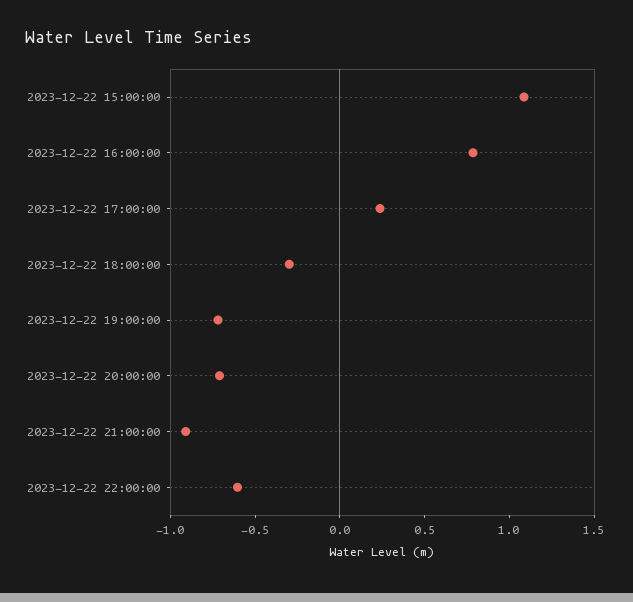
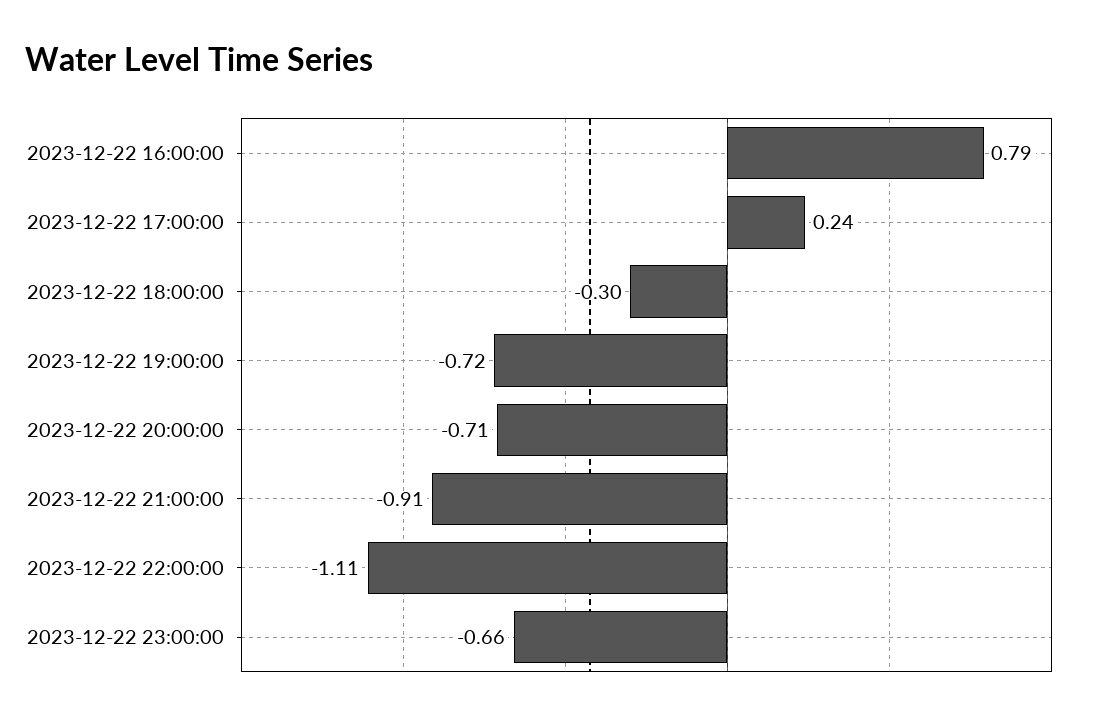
2023-12-22 15:00:00: 1.1 -> none
2023-12-22 22:00:00: -0.6 -> -1.11
2023-12-22 23:00:00: none -> -0.66

